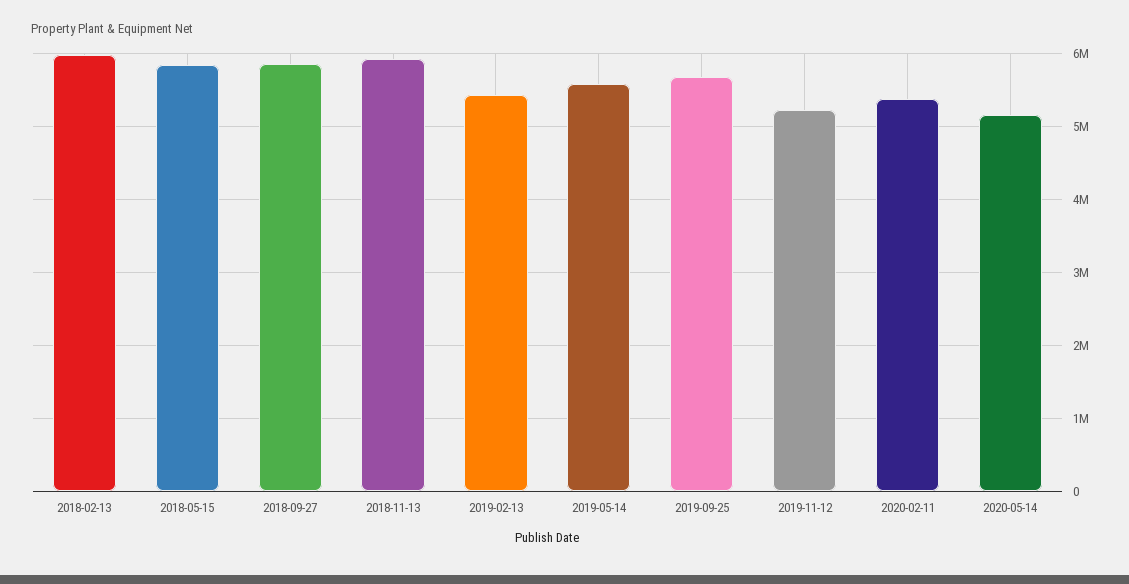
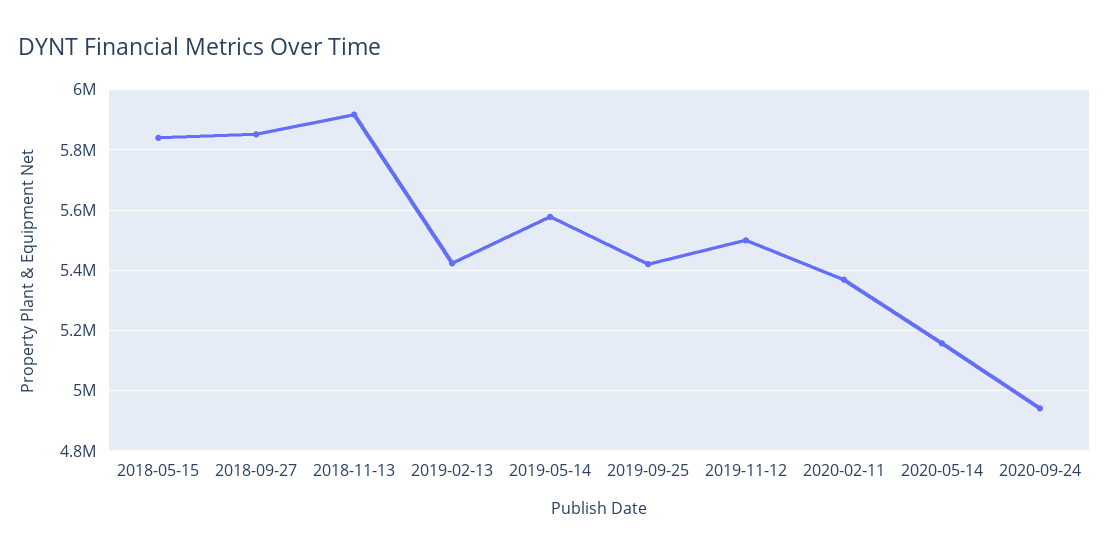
2018-02-13: 6000000 -> none
2019-09-25: 5700000 -> 5420000
2019-11-12: 5200000 -> 5500000
2020-09-24: none -> 4940000

